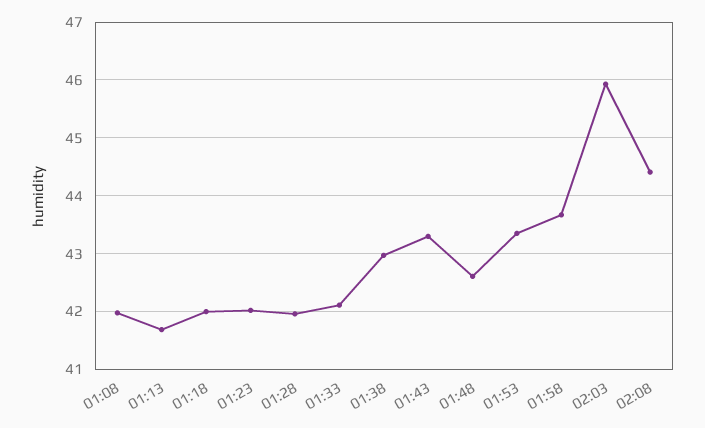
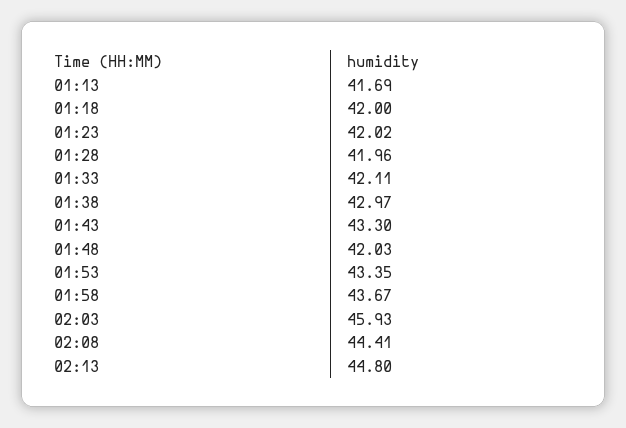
01:08: 42 -> none
01:48: 42.6 -> 42.03
02:13: none -> 44.8

